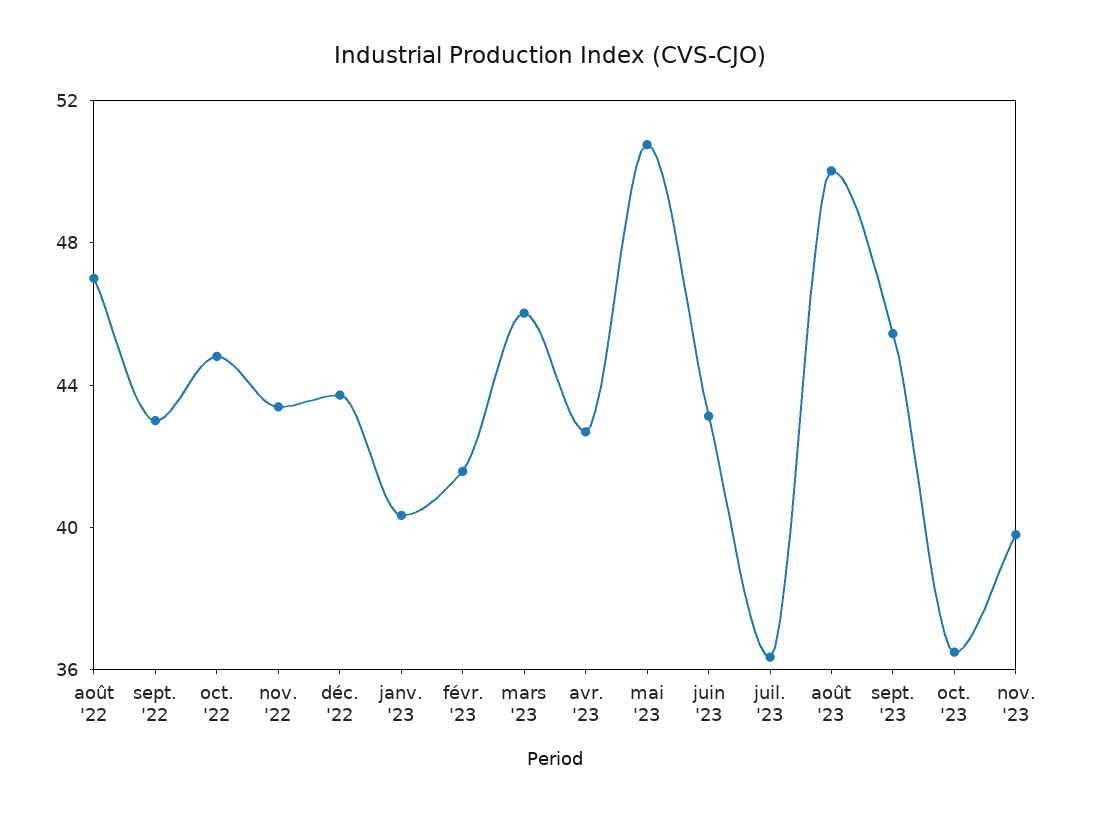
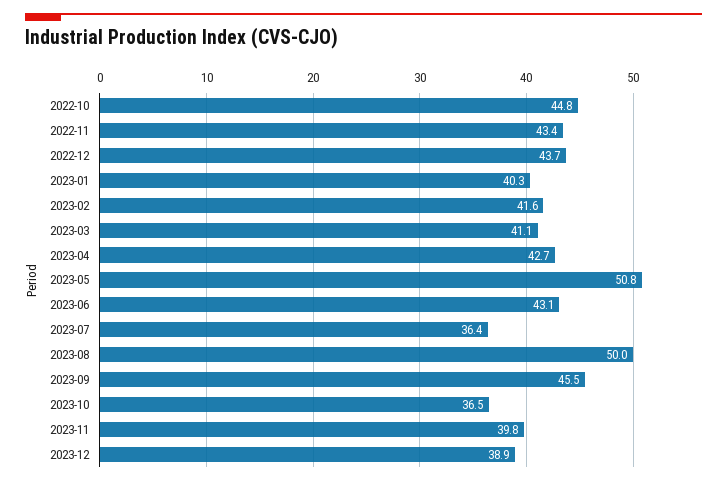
août '22: 47 -> none
sept. '22: 43 -> none
mars '23: 46 -> 41.1
2023-12: none -> 38.9

